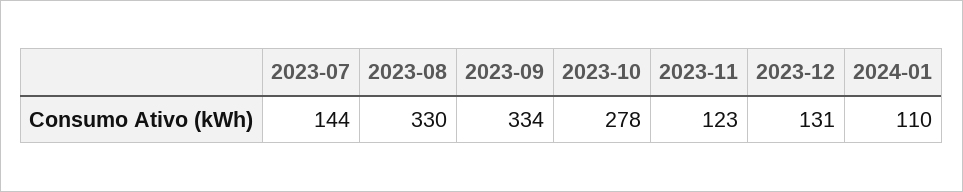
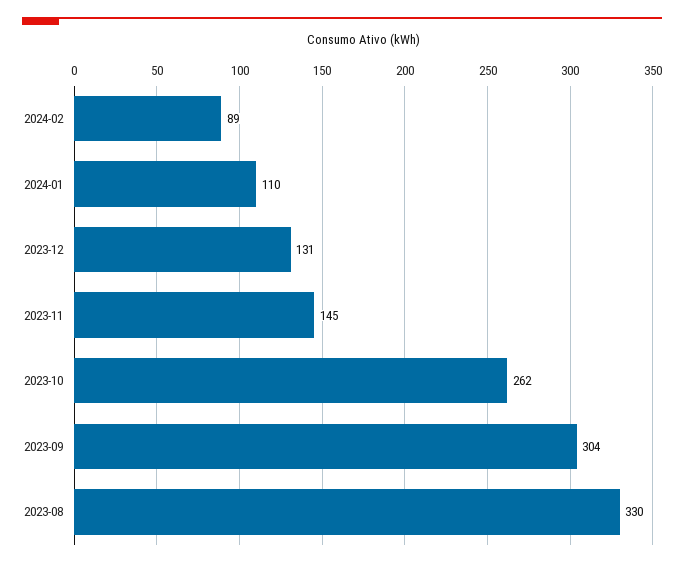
2023-07: 144 -> none
2023-09: 334 -> 304
2023-10: 278 -> 262
2023-11: 123 -> 145
2024-02: none -> 89

